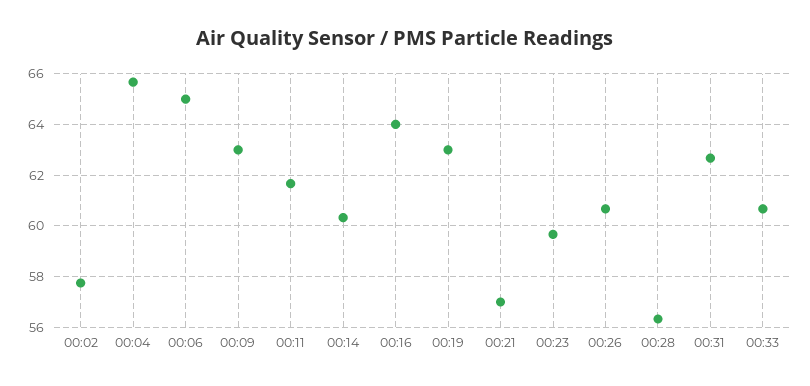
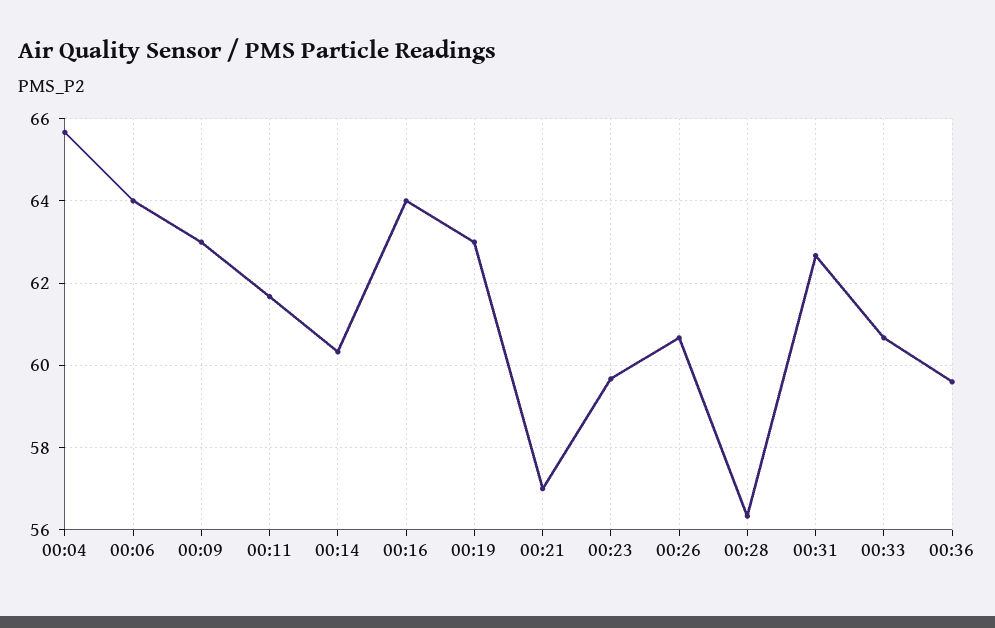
00:02: 57.75 -> none
00:06: 65 -> 64
00:36: none -> 59.6

